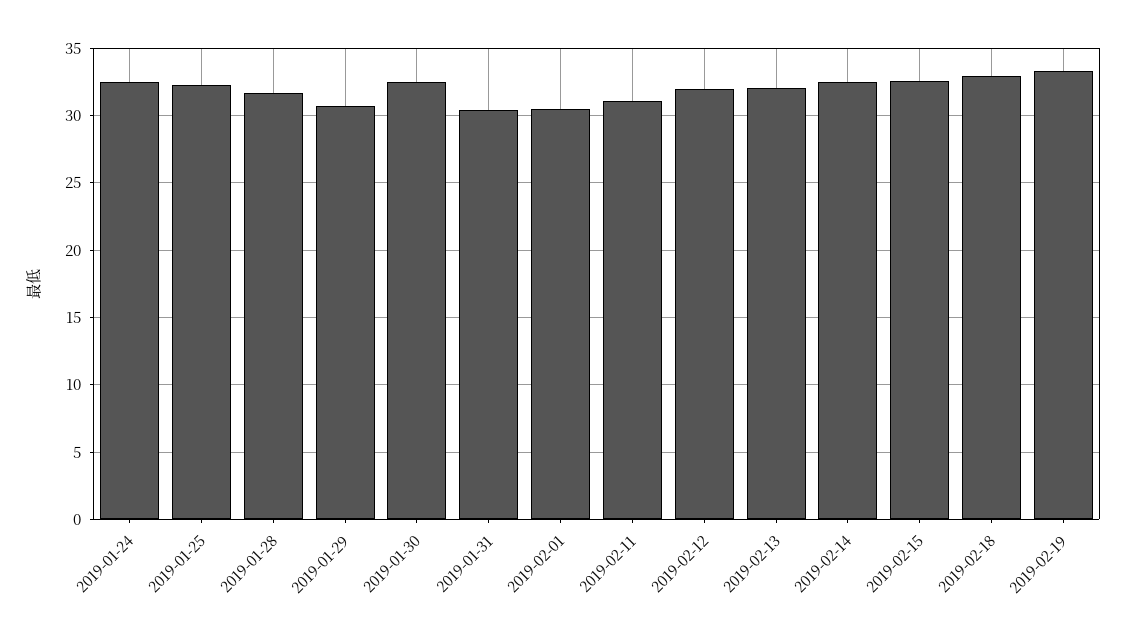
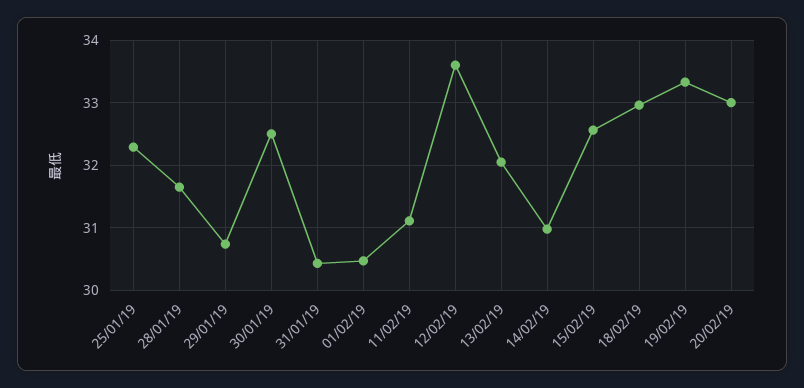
2019-01-24: 32.5 -> none
2019-02-12: 32 -> 33.6
2019-02-14: 32.5 -> 31
20/02/19: none -> 33

